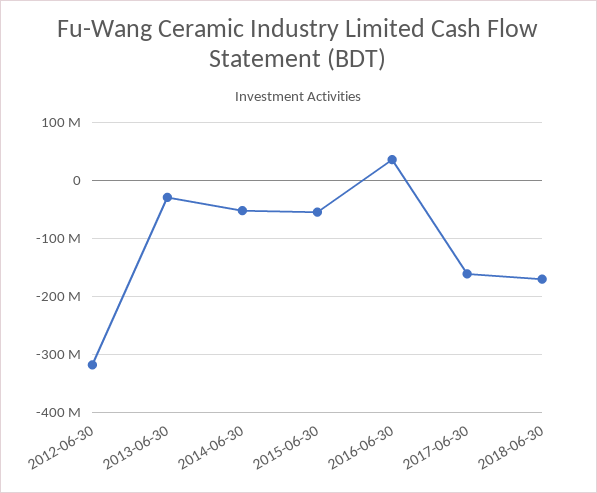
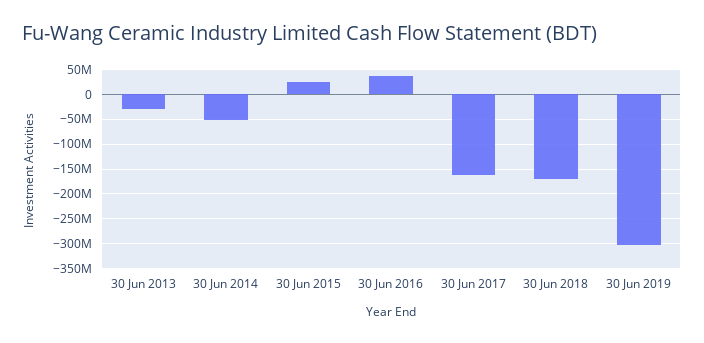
2012-06-30: -320000000 -> none
2015-06-30: -60000000 -> 25000000
30 Jun 2019: none -> -300000000

